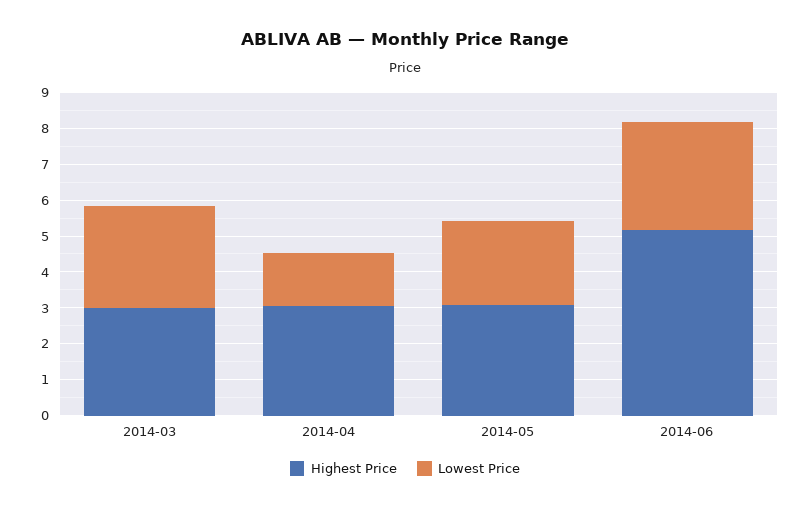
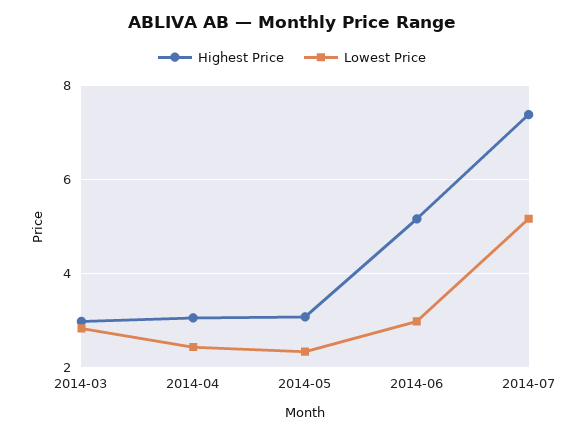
Lowest Price, 2014-04: 1.5 -> 2.4
Highest Price, 2014-07: none -> 7.4
Lowest Price, 2014-07: none -> 5.2

